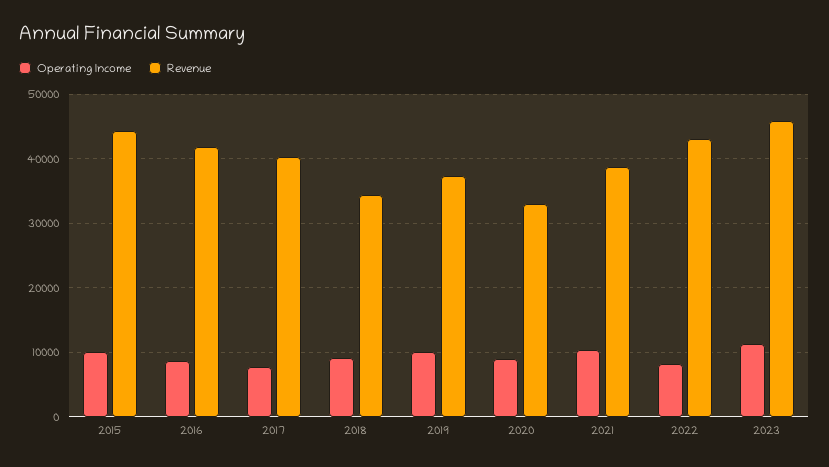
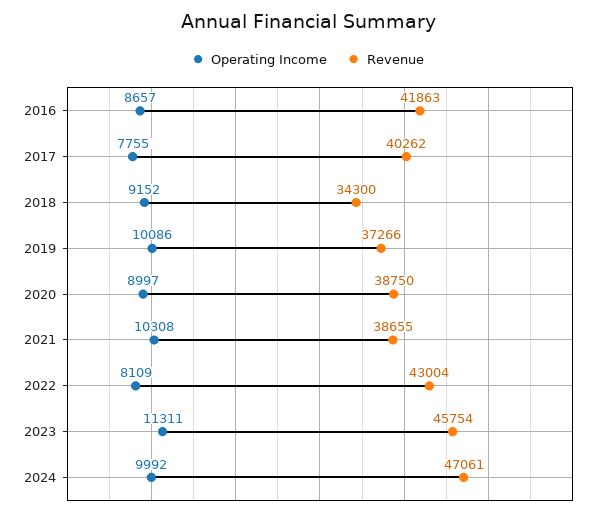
Operating Income, 2015: 10000 -> none
Revenue, 2015: 44000 -> none
Revenue, 2020: 33000 -> 38750
Operating Income, 2024: none -> 9992
Revenue, 2024: none -> 47061

